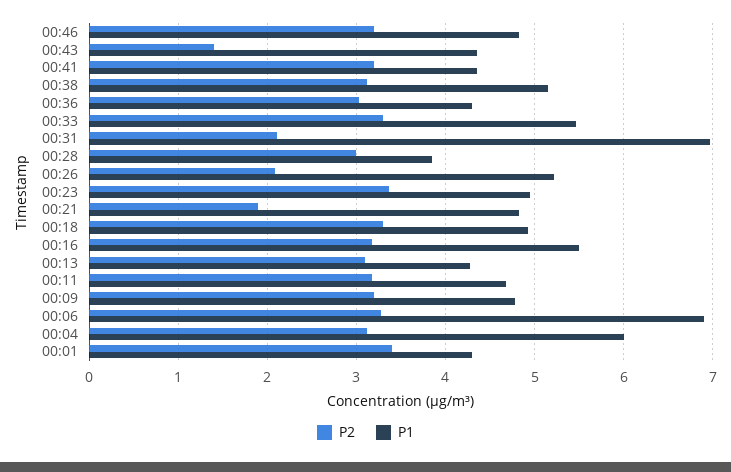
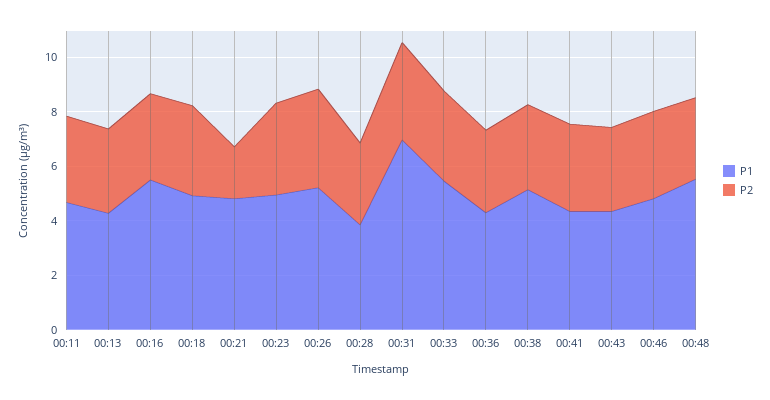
P2, 00:43: 1.4 -> 3
P2, 00:31: 2.1 -> 3.5
P2, 00:26: 2.1 -> 3.5
P2, 00:09: 3.2 -> none
P1, 00:09: 4.8 -> none
P2, 00:06: 3.3 -> none
P1, 00:06: 6.9 -> none
P2, 00:04: 3.1 -> none
P1, 00:04: 6 -> none
P2, 00:01: 3.4 -> none
P1, 00:01: 4.3 -> none
P1, 00:48: none -> 5.5
P2, 00:48: none -> 3

